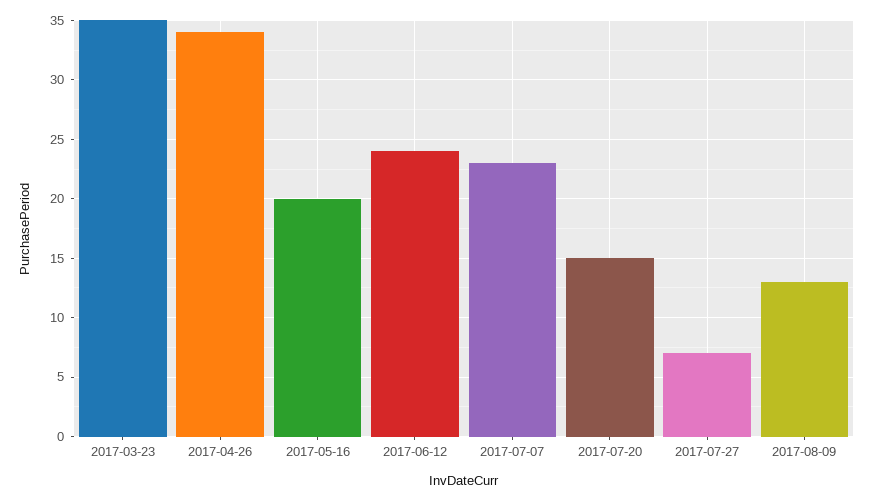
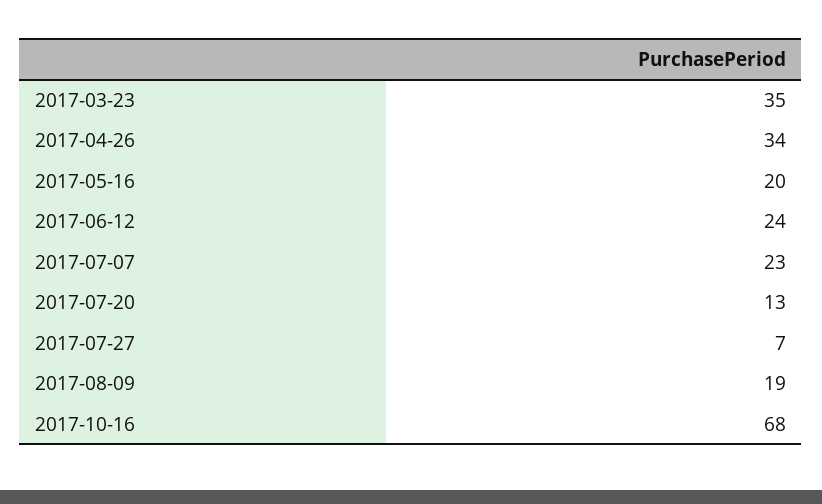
2017-07-20: 15 -> 13
2017-08-09: 13 -> 19
2017-10-16: none -> 68

